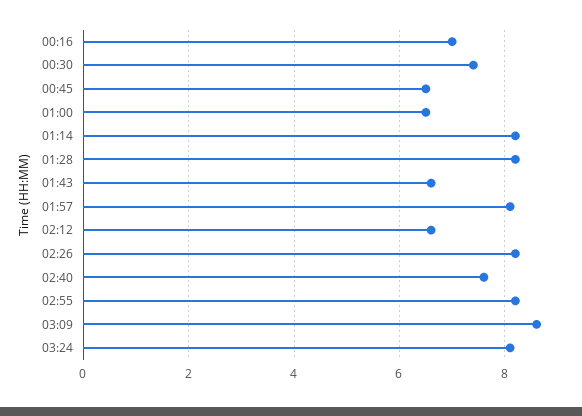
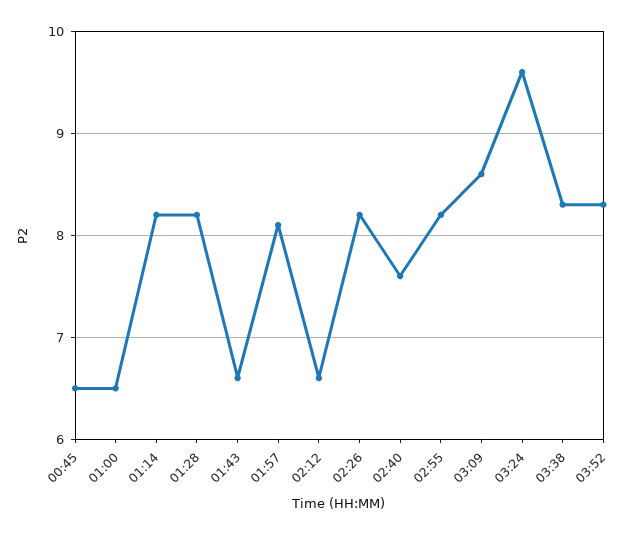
00:16: 7 -> none
00:30: 7.5 -> none
03:24: 8 -> 9.6
03:38: none -> 8.3
03:52: none -> 8.3

